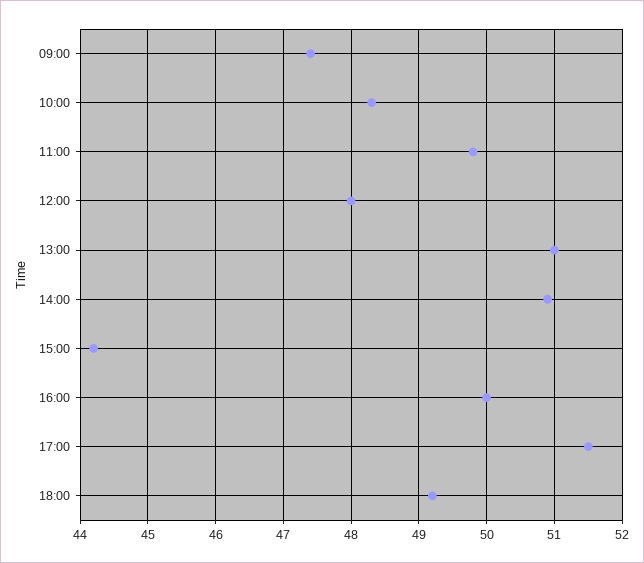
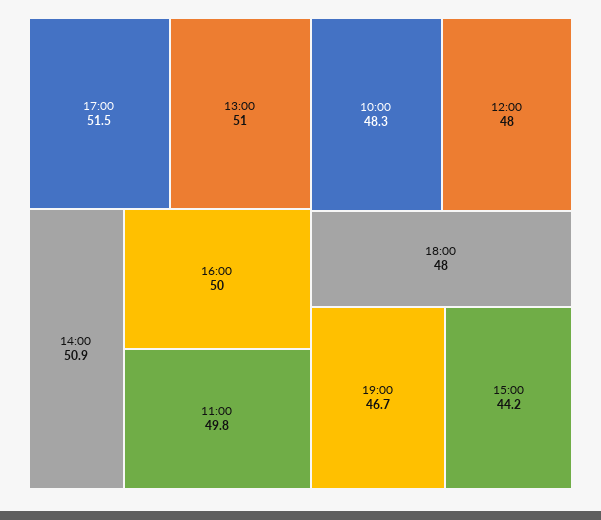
09:00: 47.4 -> none
18:00: 49.2 -> 48
19:00: none -> 46.7

